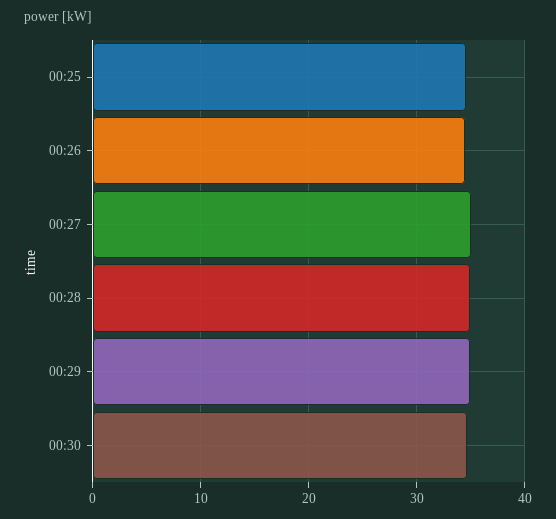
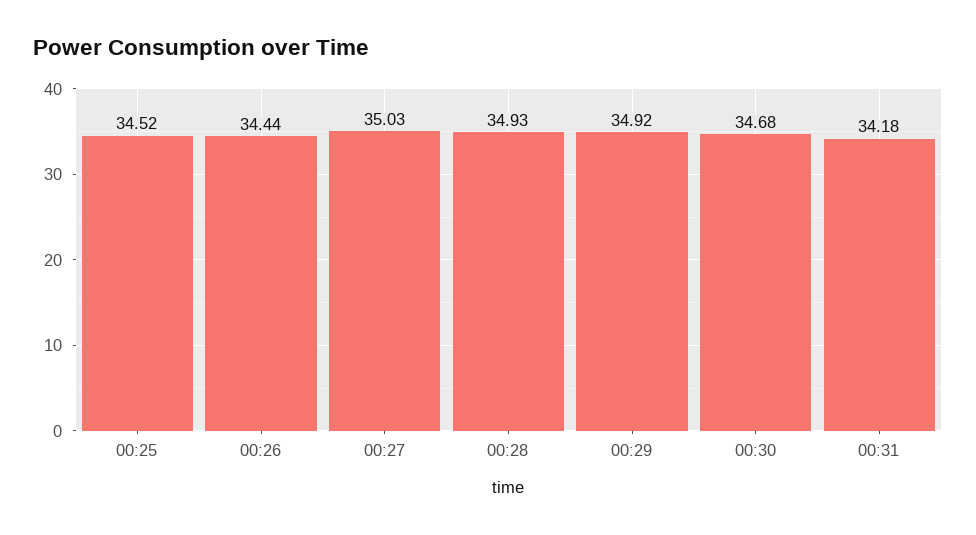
00:31: none -> 34.18

